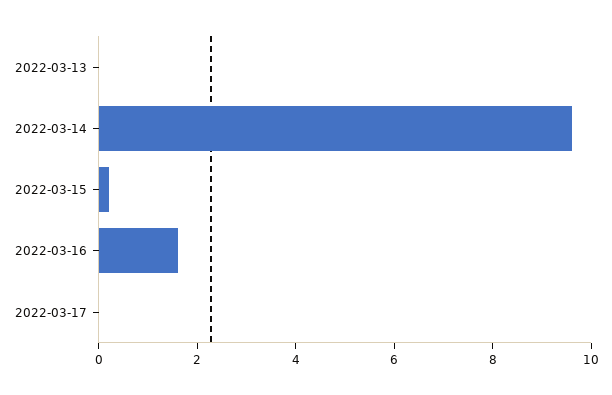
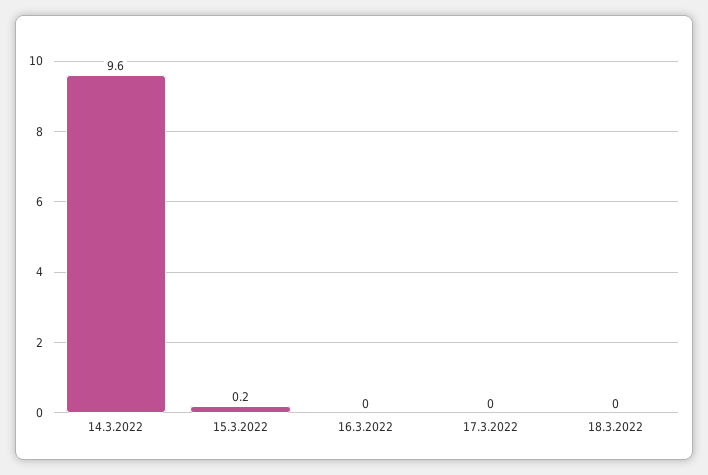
2022-03-13: 0 -> none
2022-03-16: 1.5 -> 0
18.3.2022: none -> 0

